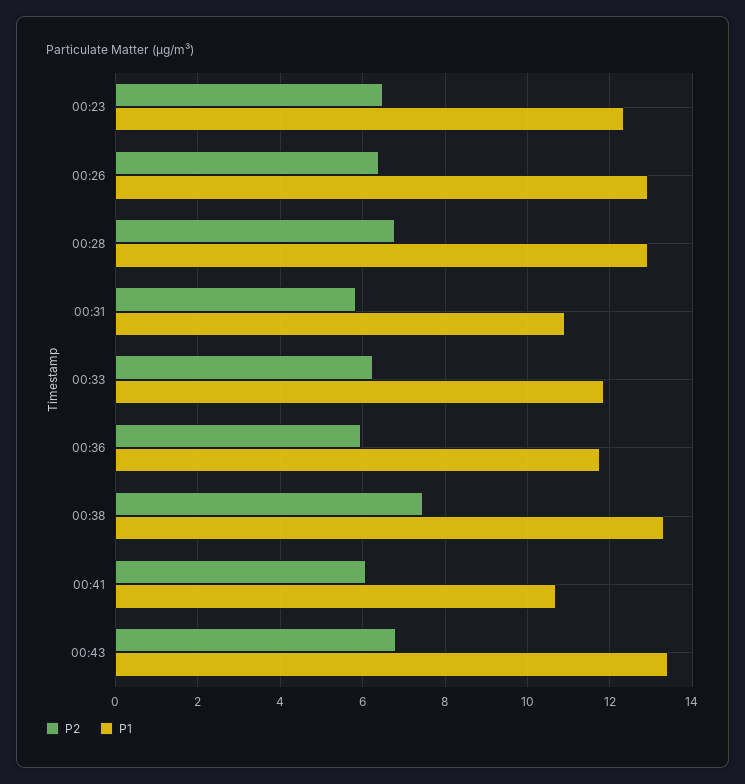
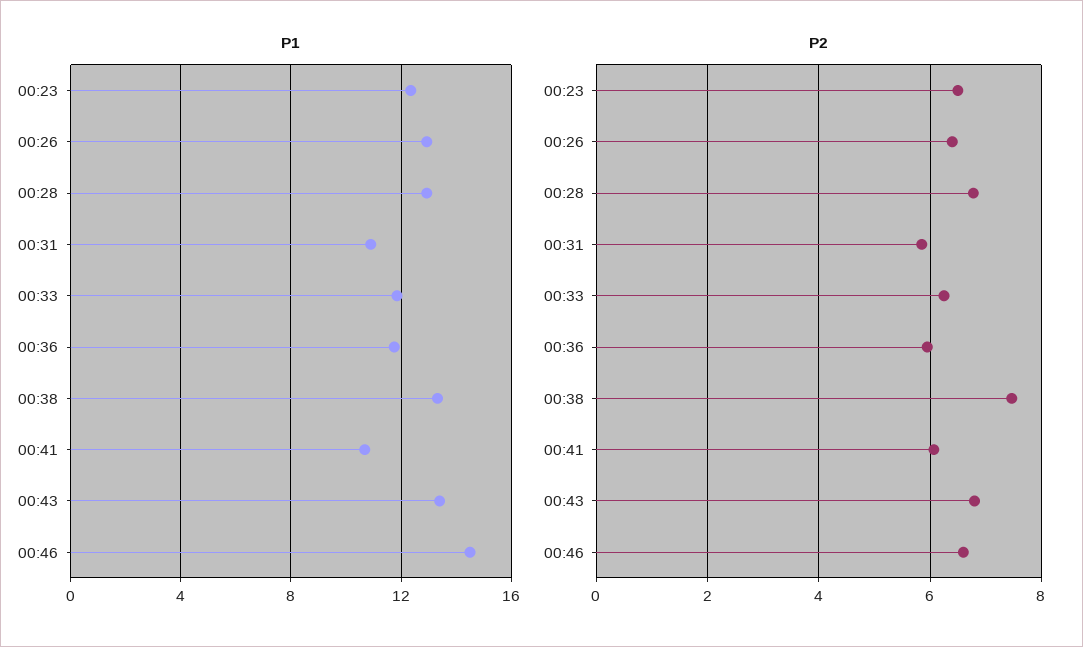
P1, 00:46: none -> 14.5
P2, 00:46: none -> 6.6

